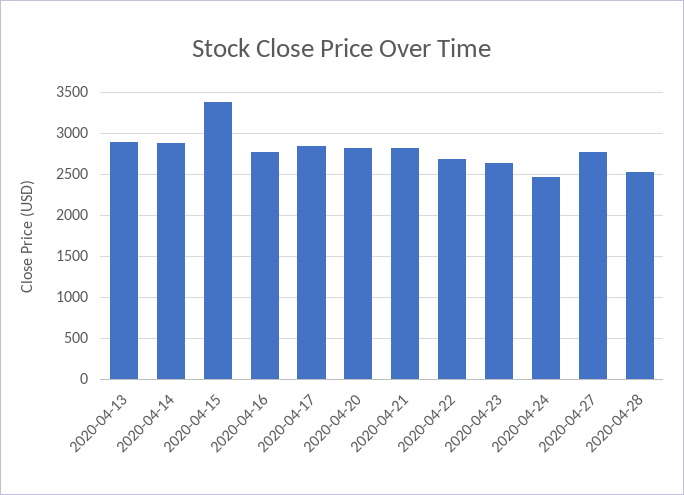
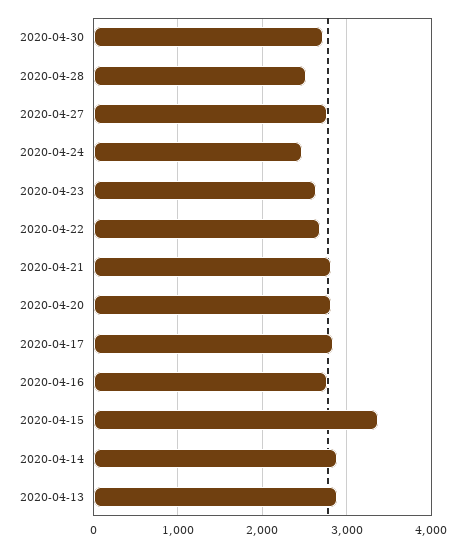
2020-04-30: none -> 2700

